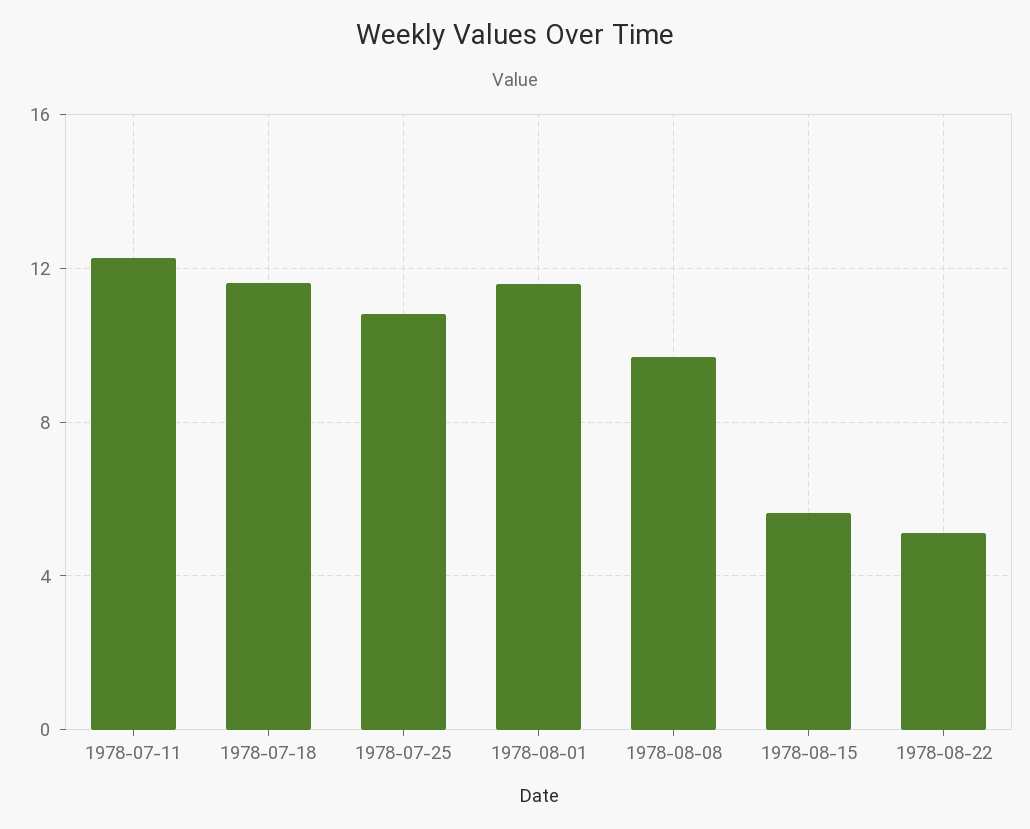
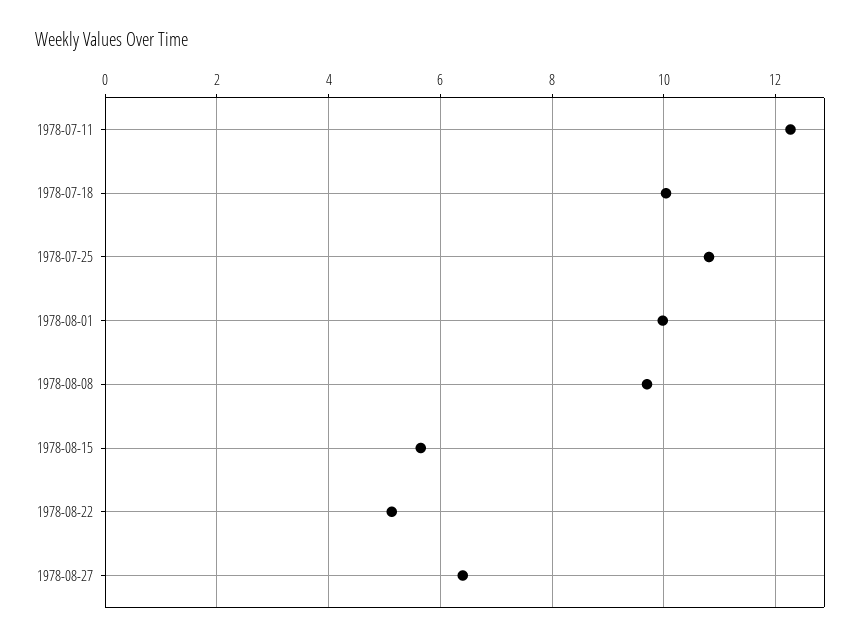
1978-07-18: 11.5 -> 10
1978-08-01: 11.5 -> 10
1978-08-27: none -> 6.4

